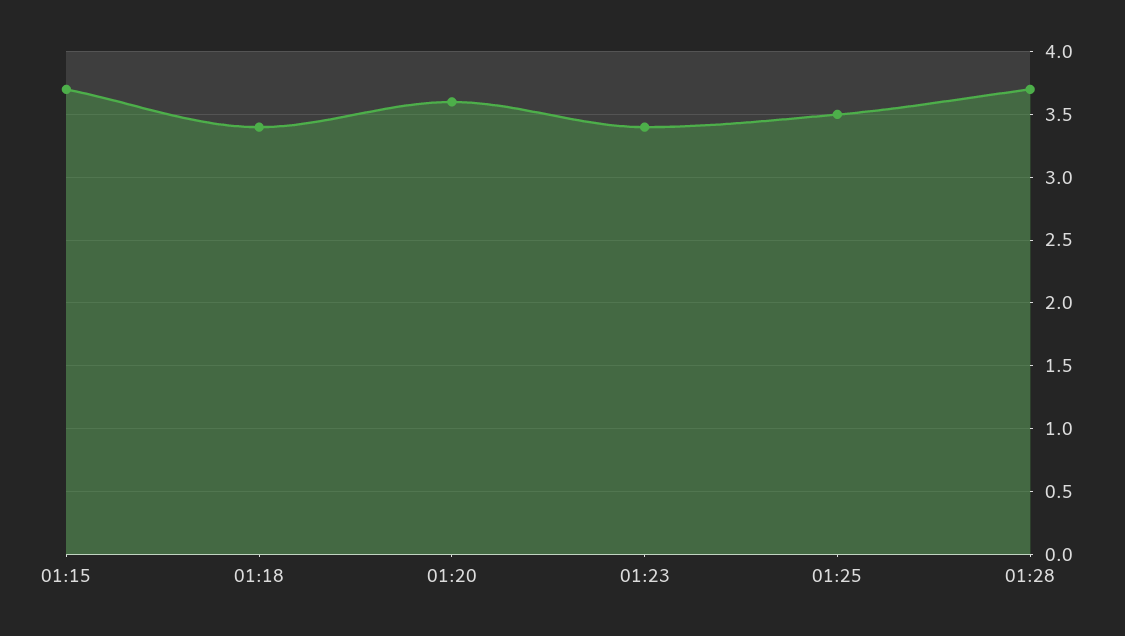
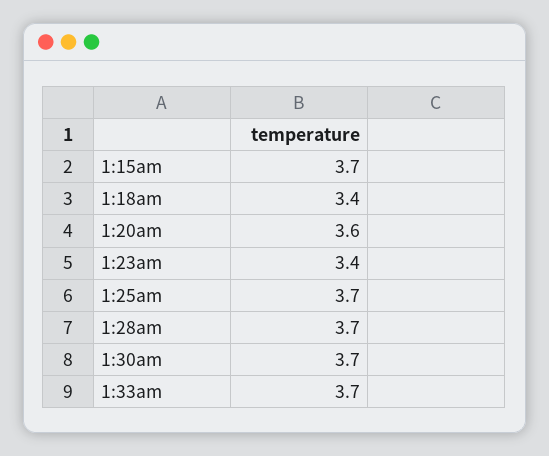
01:25: 3.5 -> 3.7
1:30am: none -> 3.7
1:33am: none -> 3.7

